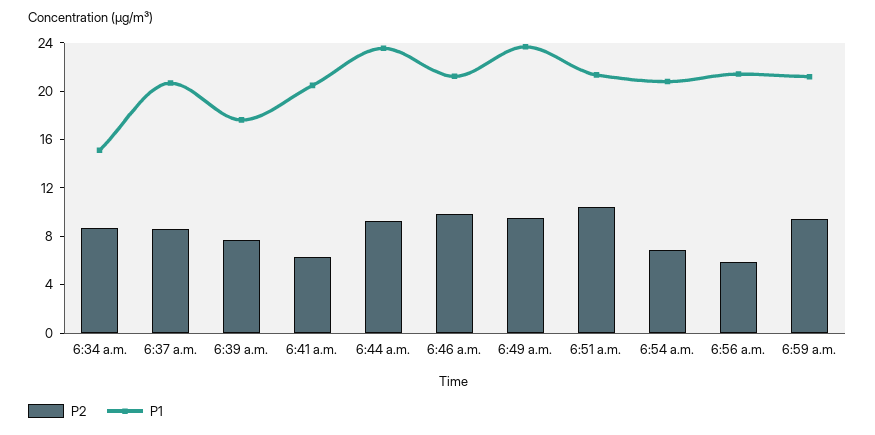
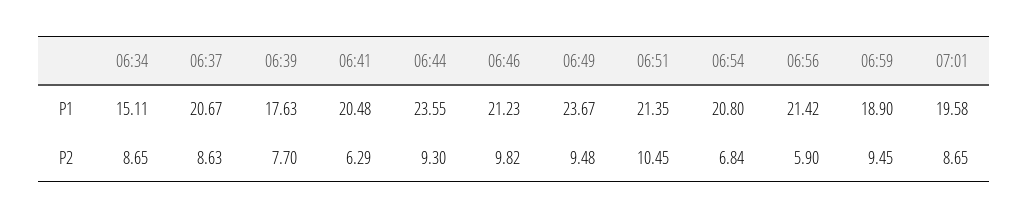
P1, 6:59 a.m.: 21 -> 18.9
P1, 07:01: none -> 19.58
P2, 07:01: none -> 8.65

